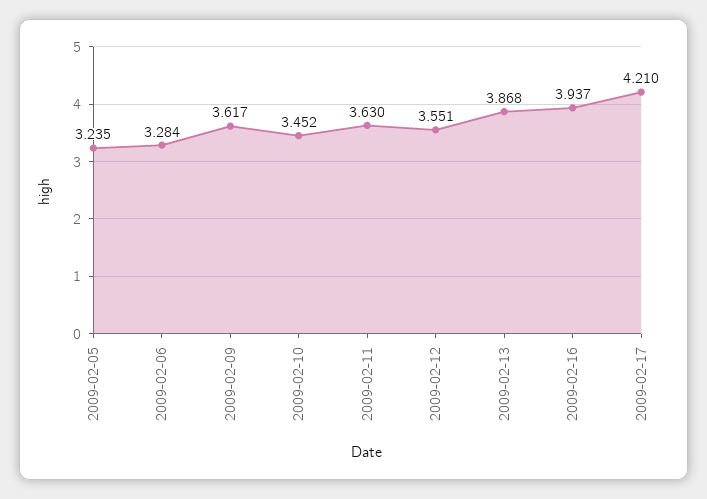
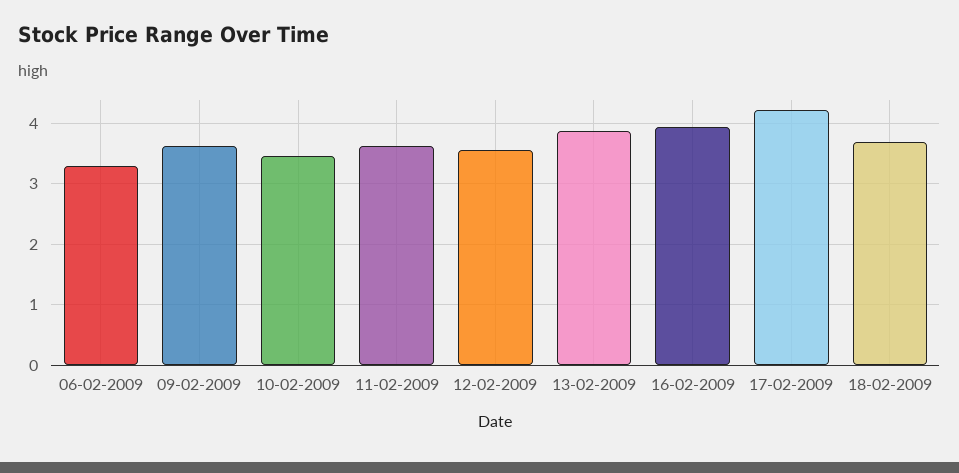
2009-02-05: 3.235 -> none
18-02-2009: none -> 3.7

